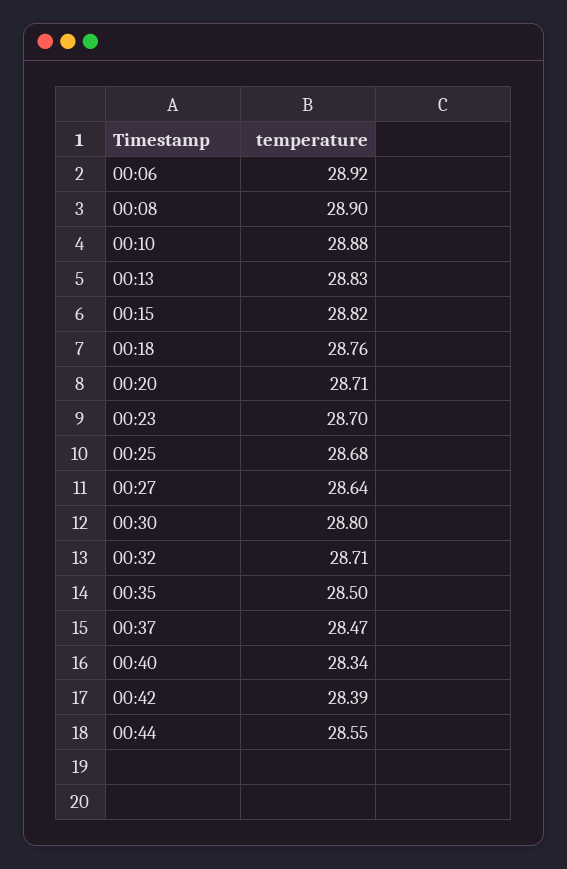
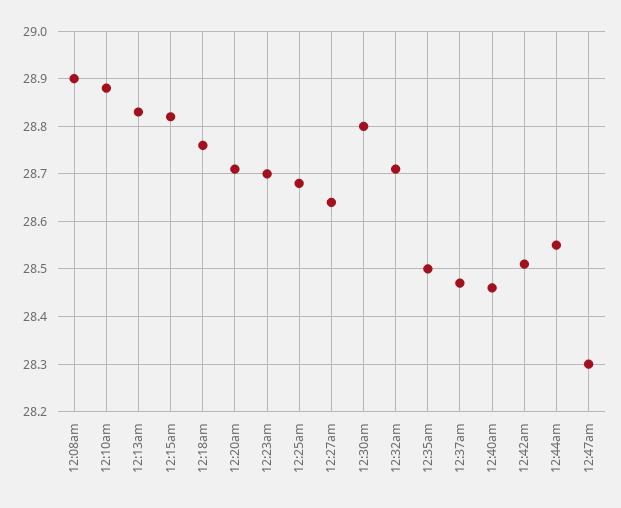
00:06: 28.92 -> none
00:40: 28.34 -> 28.45
00:42: 28.39 -> 28.5
12:47am: none -> 28.3

